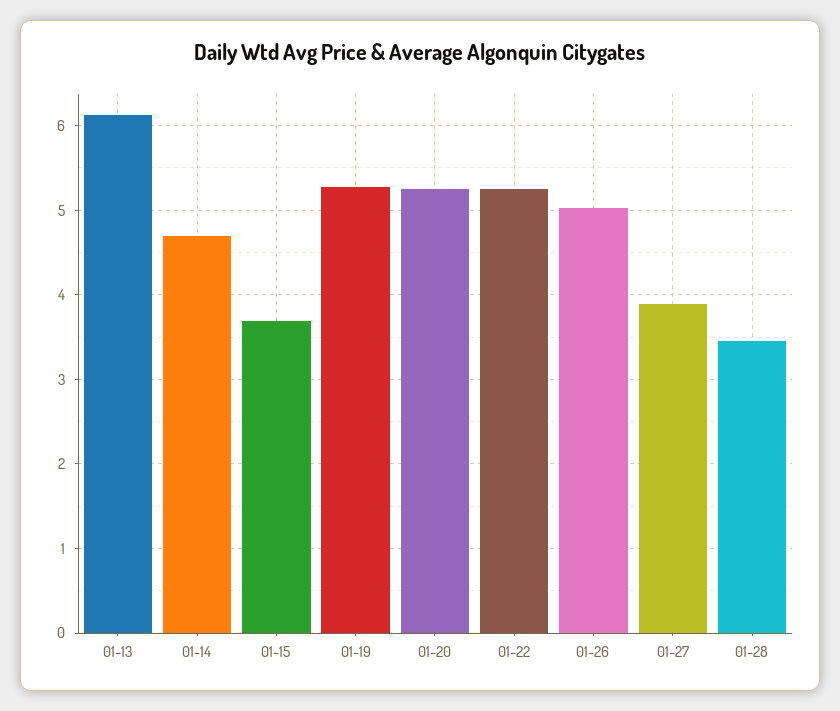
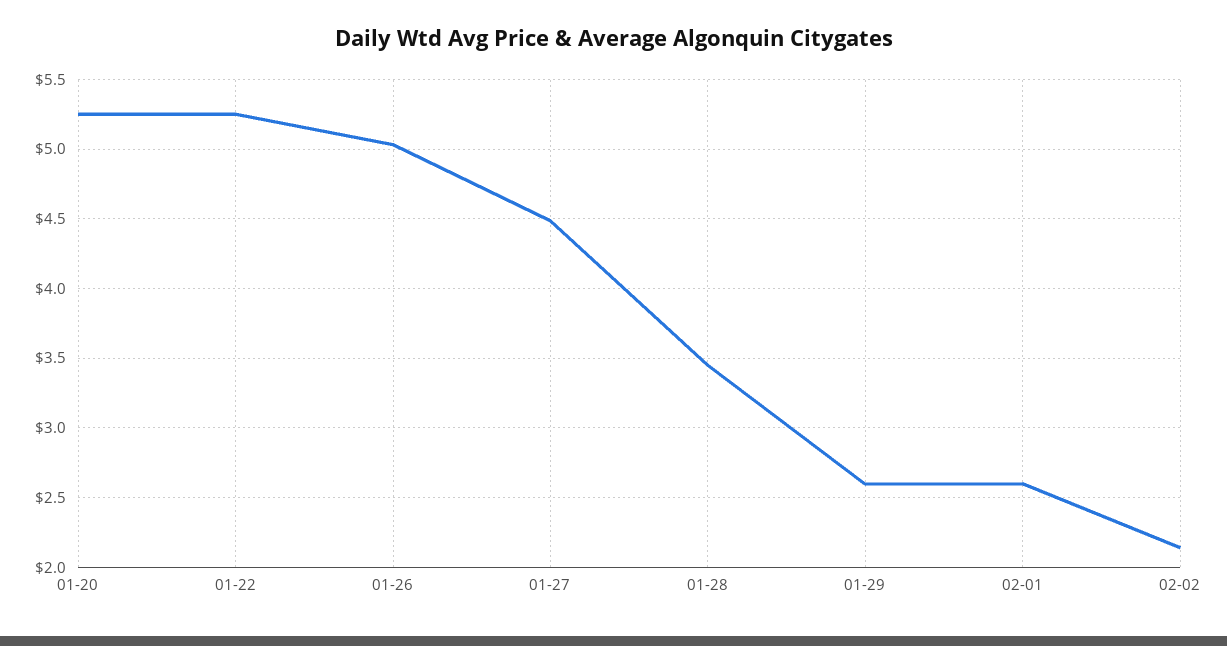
01-13: 6.1 -> none
01-14: 4.7 -> none
01-15: 3.7 -> none
01-19: 5.3 -> none
01-27: 3.9 -> 4.5
01-29: none -> 2.6
02-01: none -> 2.6
02-02: none -> 2.15

